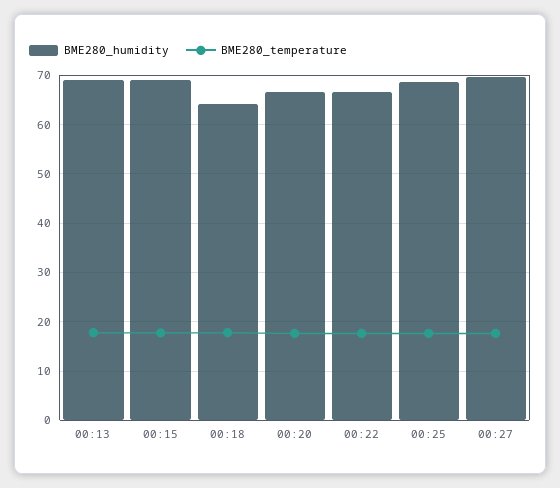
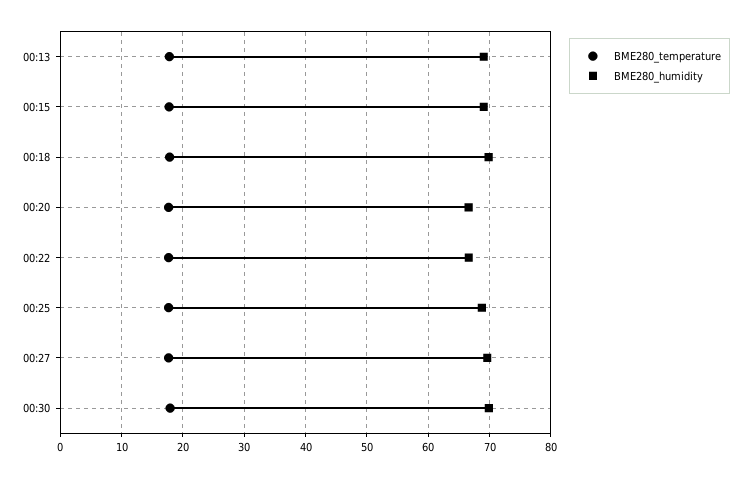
BME280_humidity, 00:18: 64 -> 70
BME280_temperature, 00:30: none -> 18
BME280_humidity, 00:30: none -> 70

